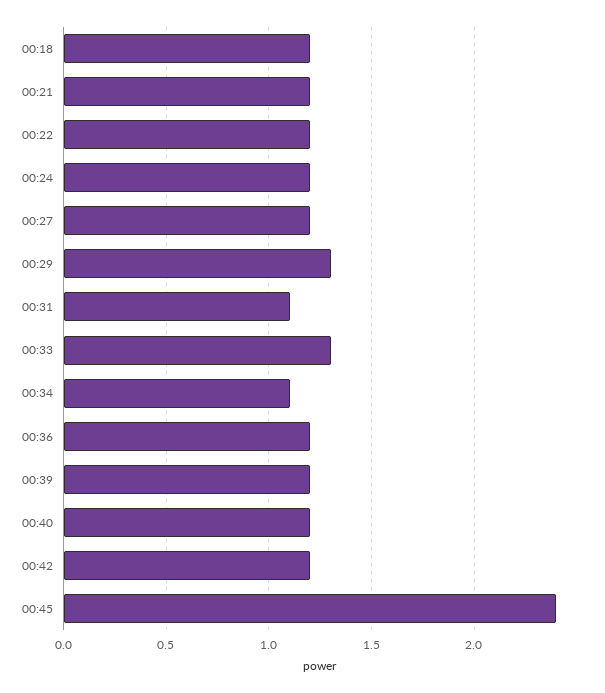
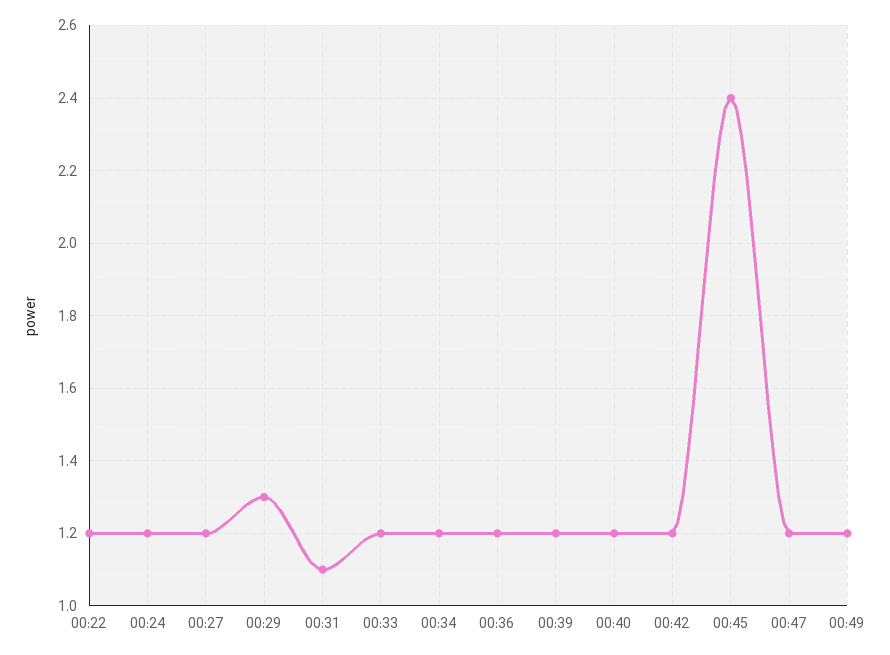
00:18: 1.2 -> none
00:21: 1.2 -> none
00:33: 1.3 -> 1.2
00:34: 1.1 -> 1.2
00:47: none -> 1.2
00:49: none -> 1.2

